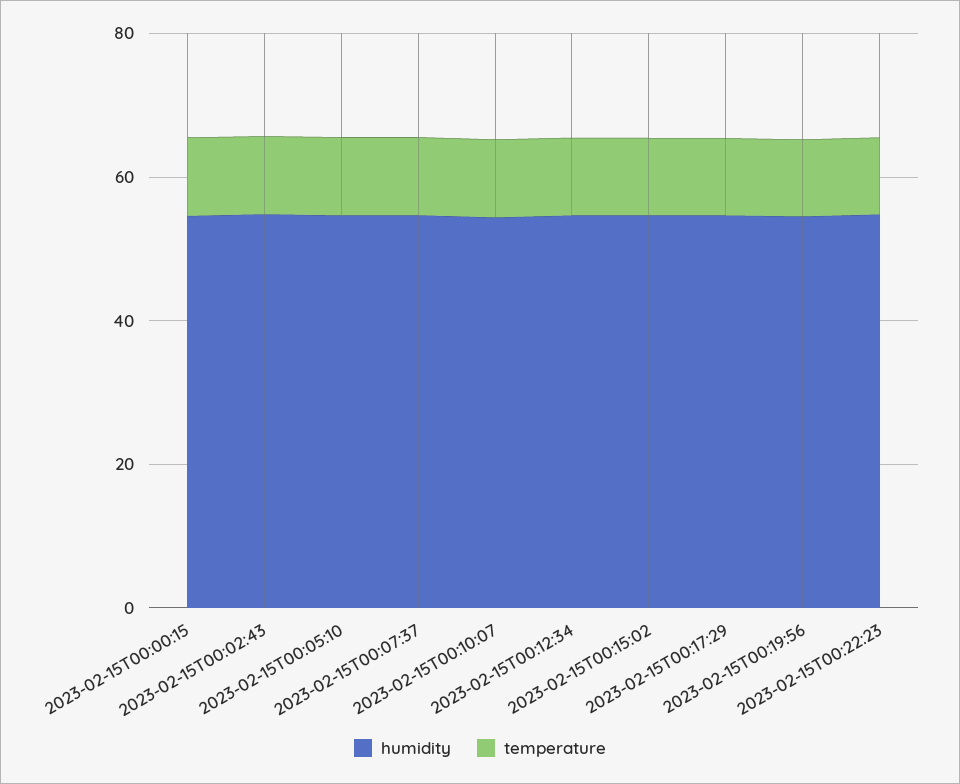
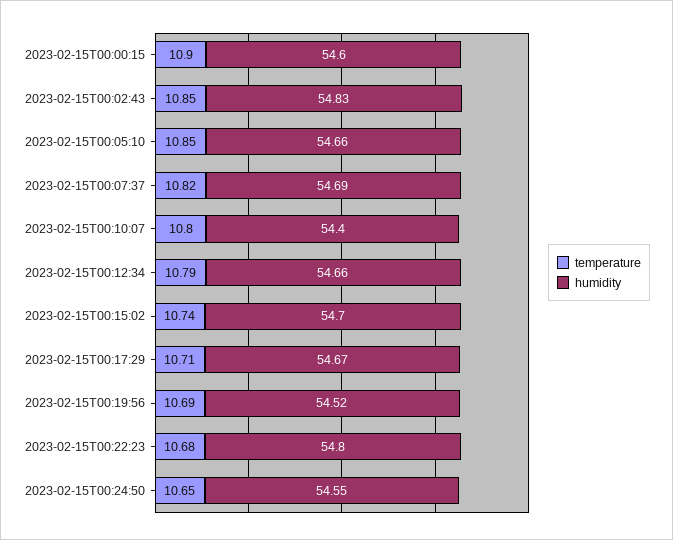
temperature, 2023-02-15T00:24:50: none -> 10.65
humidity, 2023-02-15T00:24:50: none -> 54.55

